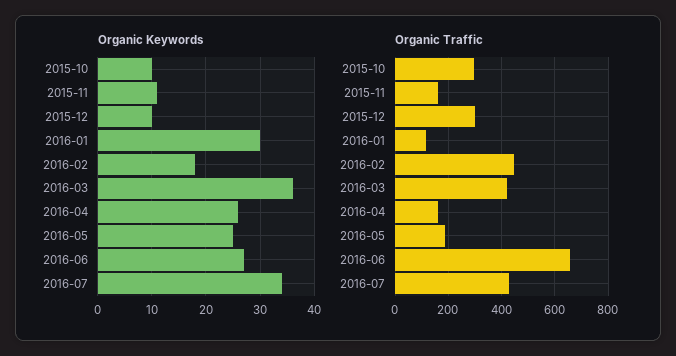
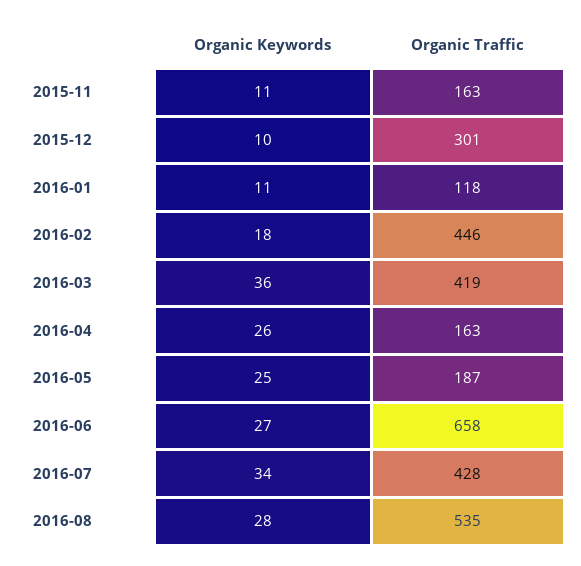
Organic Keywords, 2015-10: 10 -> none
Organic Keywords, 2016-01: 30 -> 11
Organic Traffic, 2015-10: 300 -> none
Organic Keywords, 2016-08: none -> 28
Organic Traffic, 2016-08: none -> 535

